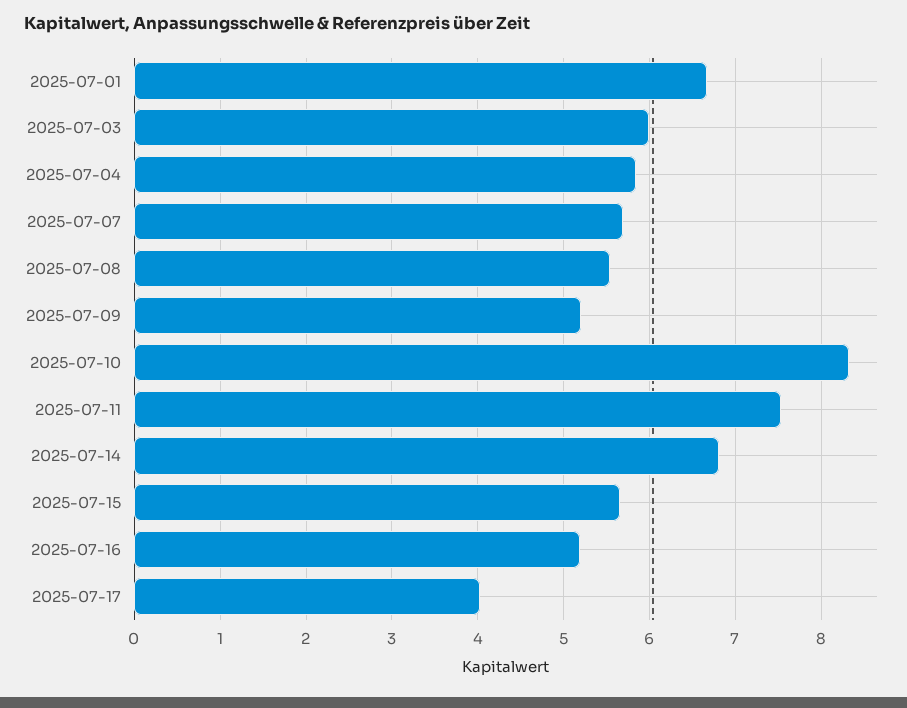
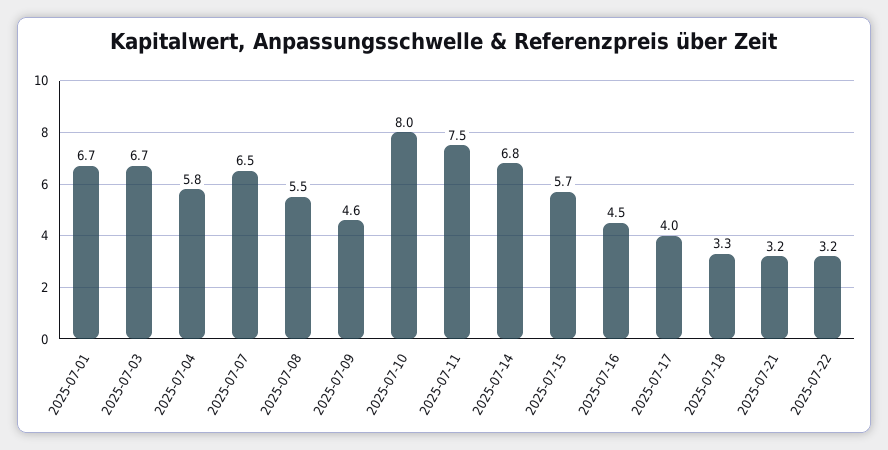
2025-07-03: 6 -> 6.7
2025-07-07: 5.7 -> 6.5
2025-07-09: 5.2 -> 4.6
2025-07-10: 8.3 -> 8
2025-07-16: 5.2 -> 4.5
2025-07-18: none -> 3.3
2025-07-21: none -> 3.2
2025-07-22: none -> 3.2

